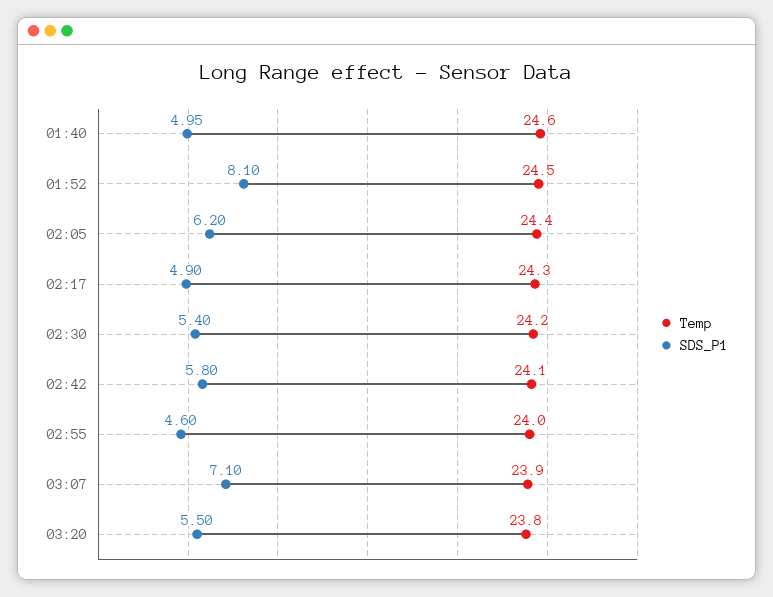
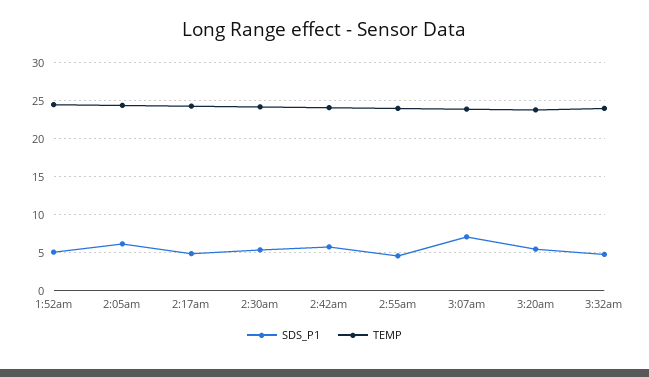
Temp, 01:40: 24.6 -> none
SDS_P1, 01:40: 4.95 -> none
SDS_P1, 01:52: 8.1 -> 5
SDS_P1, 3:32am: none -> 5
Temp, 3:32am: none -> 24

